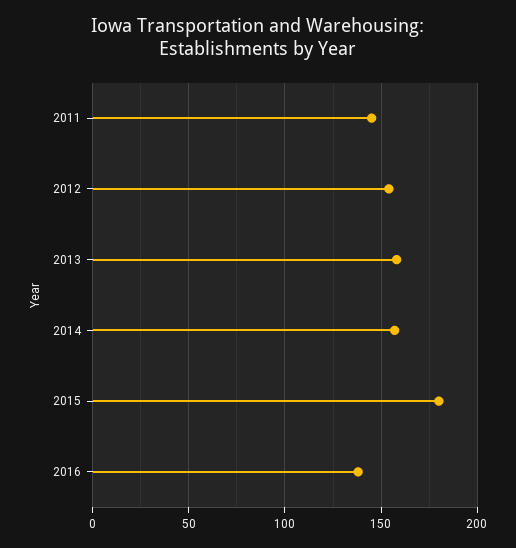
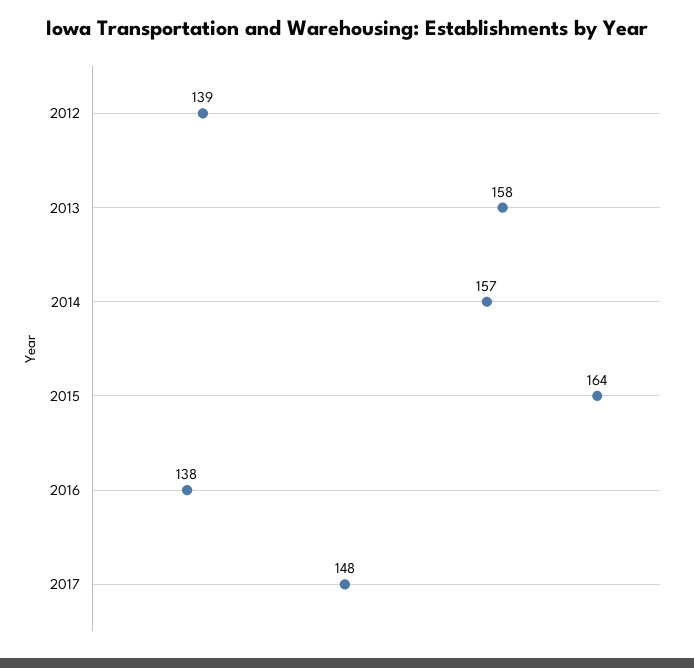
2011: 145 -> none
2012: 155 -> 139
2015: 180 -> 164
2017: none -> 148

